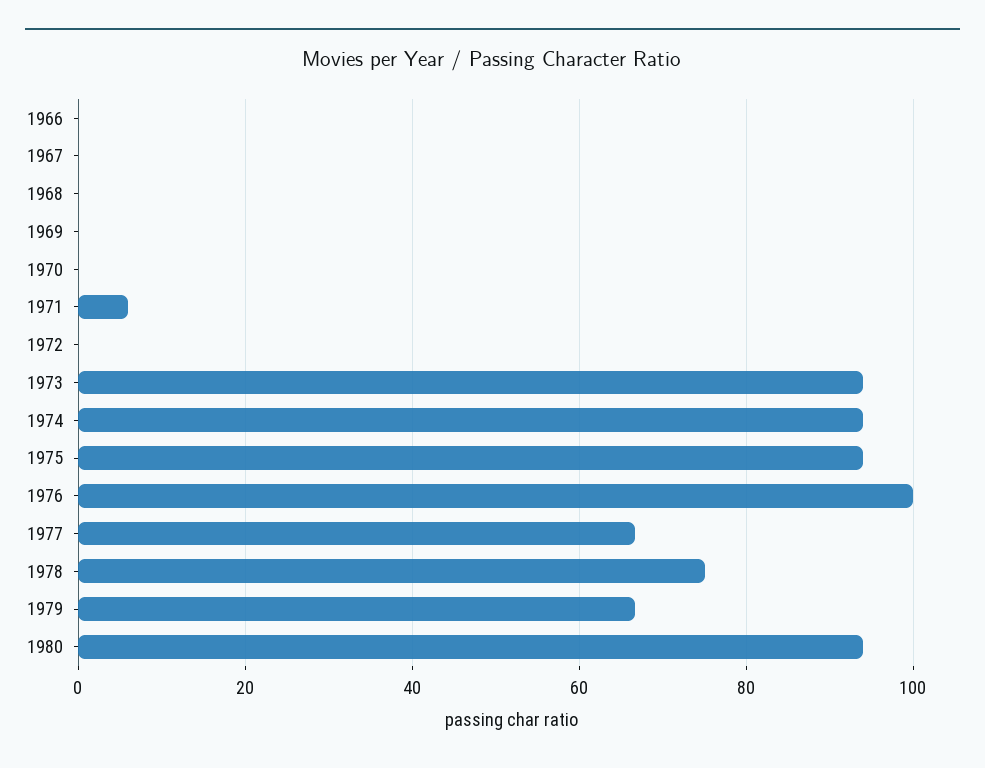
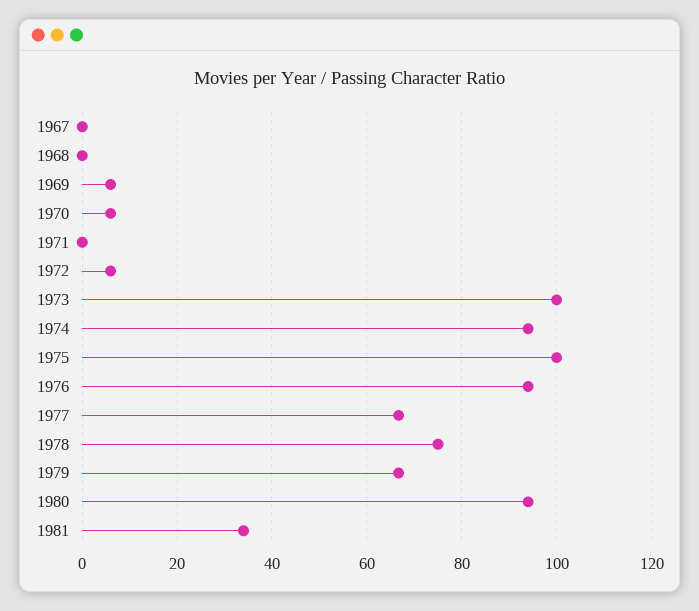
1966: 0 -> none
1969: 0 -> 6
1970: 0 -> 6
1971: 6 -> 0
1972: 0 -> 6
1973: 94 -> 100
1975: 94 -> 100
1976: 100 -> 94
1981: none -> 34

